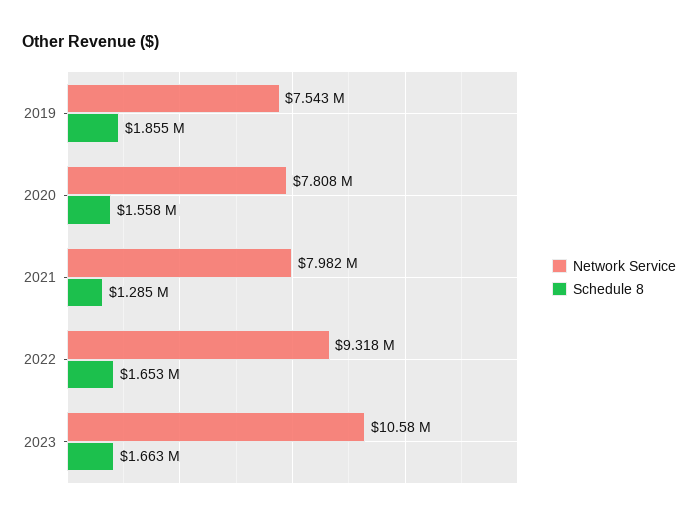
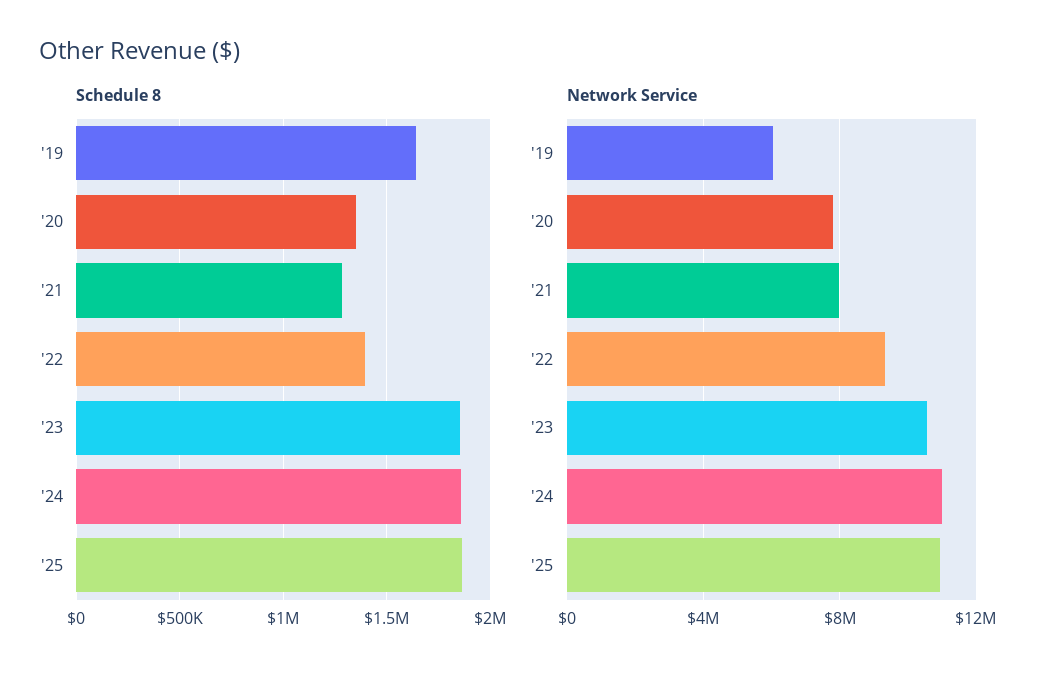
Network Service, 2019: 7543000 -> 6000000
Schedule 8, 2019: 1855000 -> 1650000
Schedule 8, 2020: 1558000 -> 1350000
Schedule 8, 2022: 1653000 -> 1400000
Schedule 8, 2023: 1663000 -> 1850000
Schedule 8, '24: none -> 1850000
Schedule 8, '25: none -> 1850000
Network Service, '24: none -> 11000000
Network Service, '25: none -> 11000000

